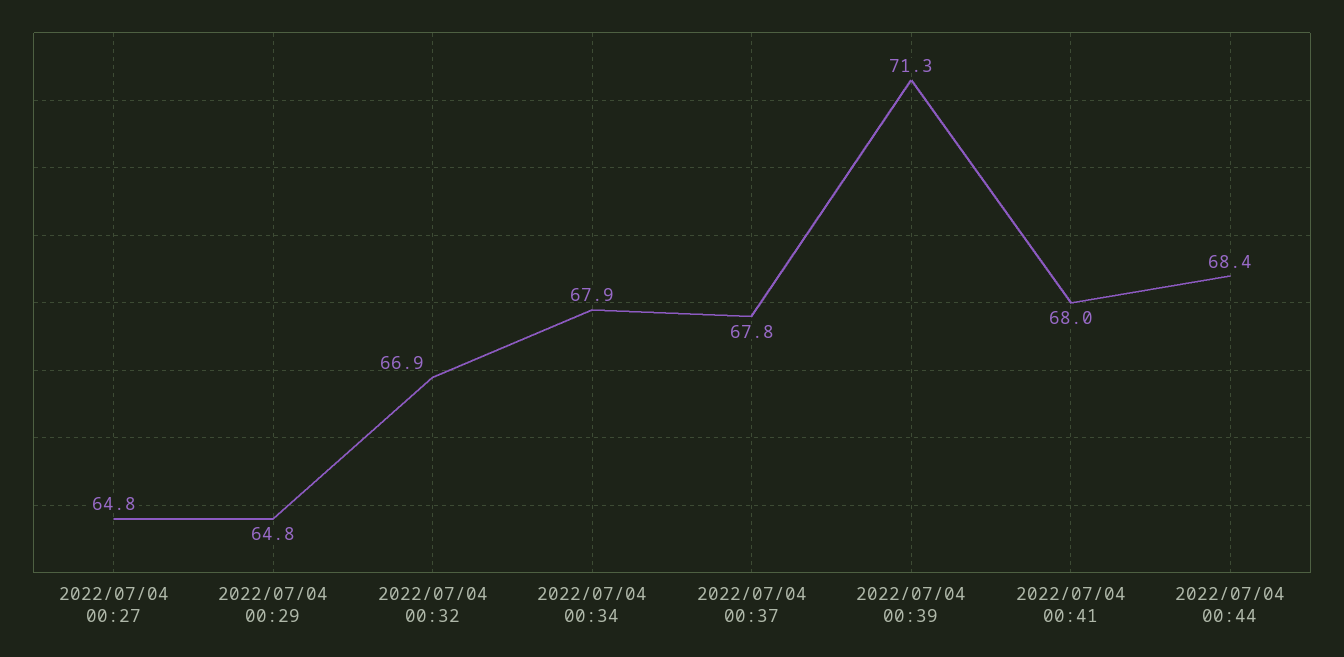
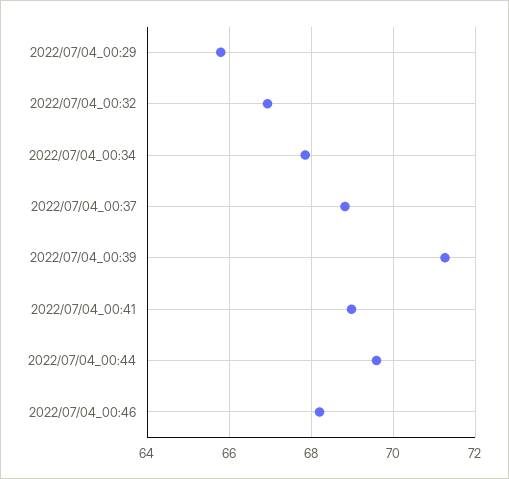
2022/07/04 00:27: 64.8 -> none
2022/07/04 00:29: 64.8 -> 65.8
2022/07/04 00:37: 67.8 -> 68.8
2022/07/04 00:41: 68 -> 69
2022/07/04 00:44: 68.4 -> 69.6
2022/07/04_00:46: none -> 68.2

